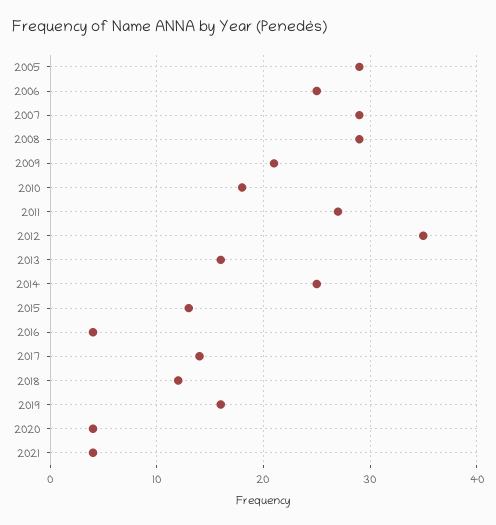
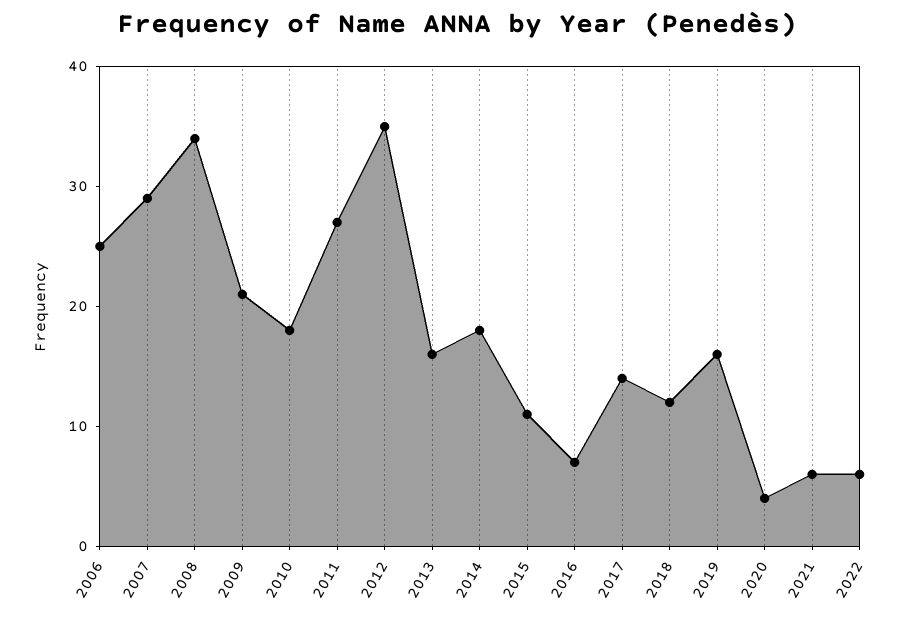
2005: 29 -> none
2008: 29 -> 34
2014: 25 -> 18
2015: 13 -> 11
2016: 4 -> 7
2021: 4 -> 6
2022: none -> 6

